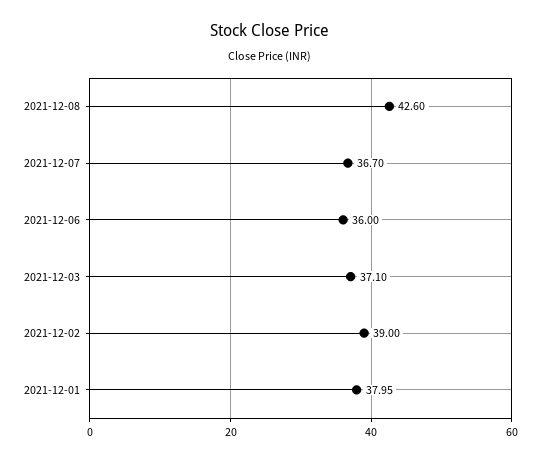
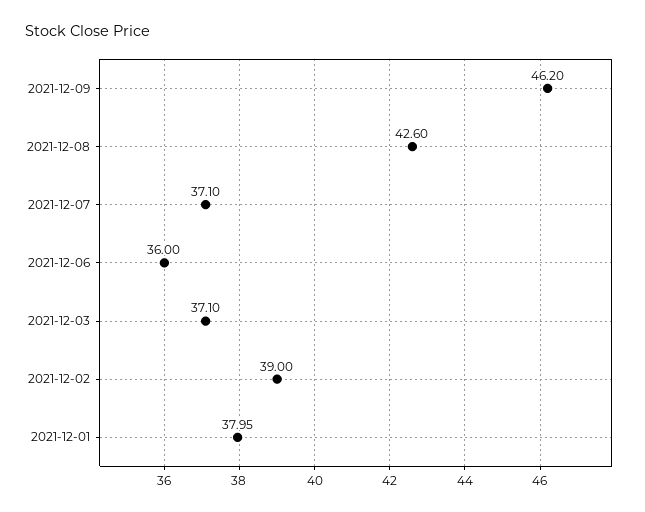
2021-12-07: 36.7 -> 37.1
2021-12-09: none -> 46.2

